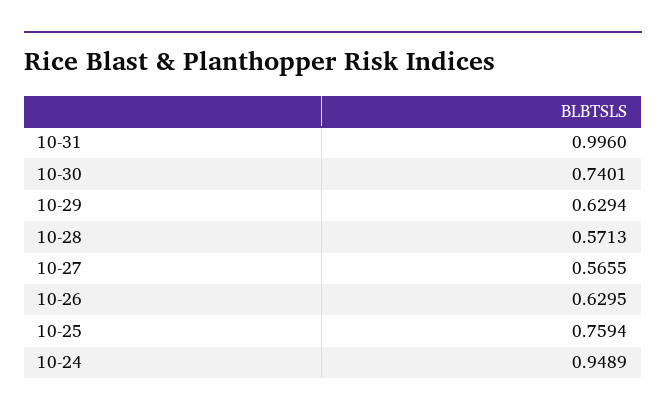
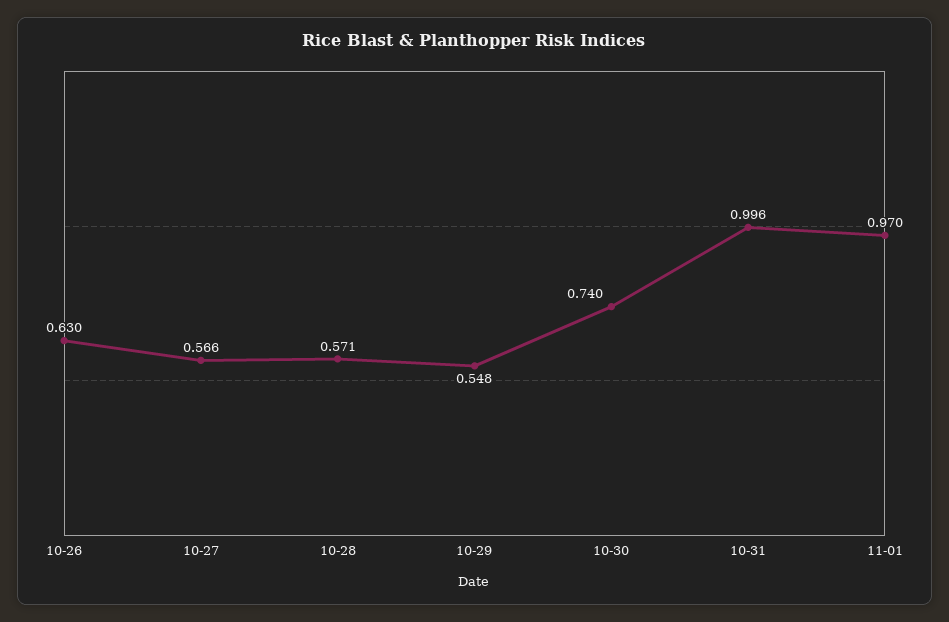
10-29: 0.6294 -> 0.548
10-25: 0.7594 -> none
10-24: 0.9489 -> none
11-01: none -> 0.97

